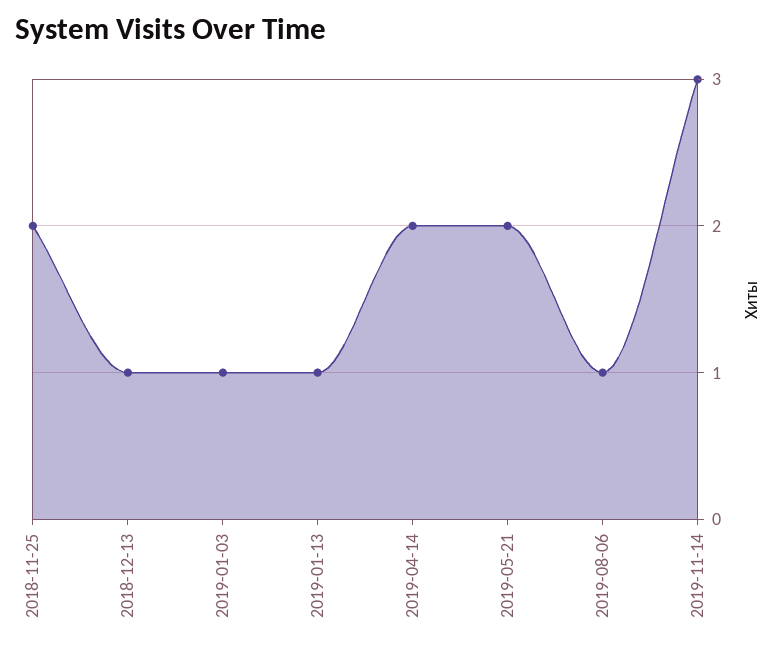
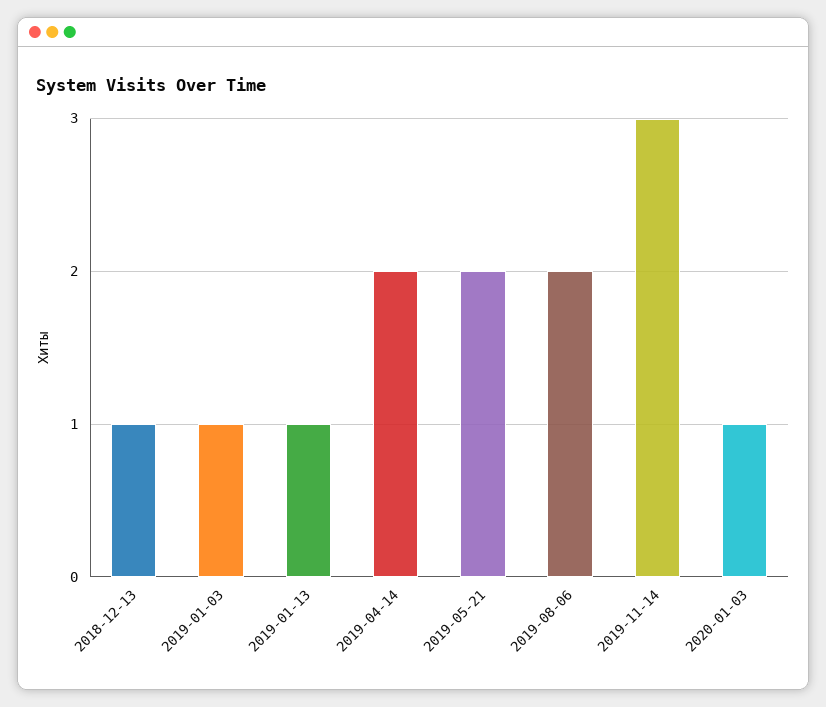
2018-11-25: 2 -> none
2019-08-06: 1 -> 2
2020-01-03: none -> 1

